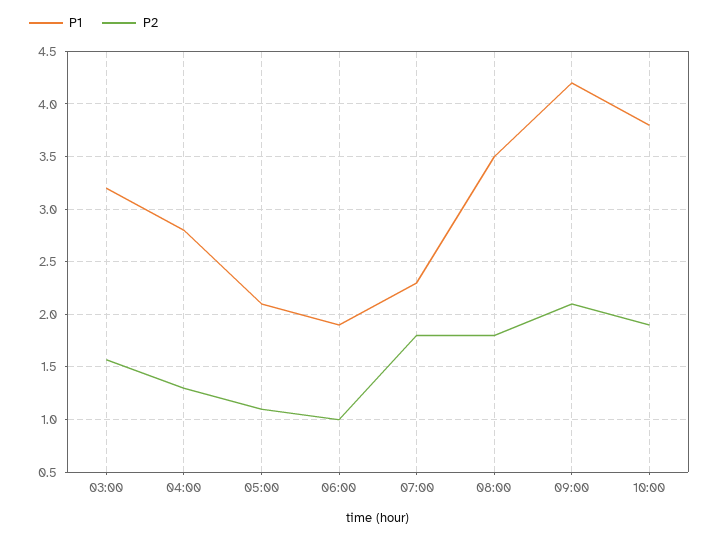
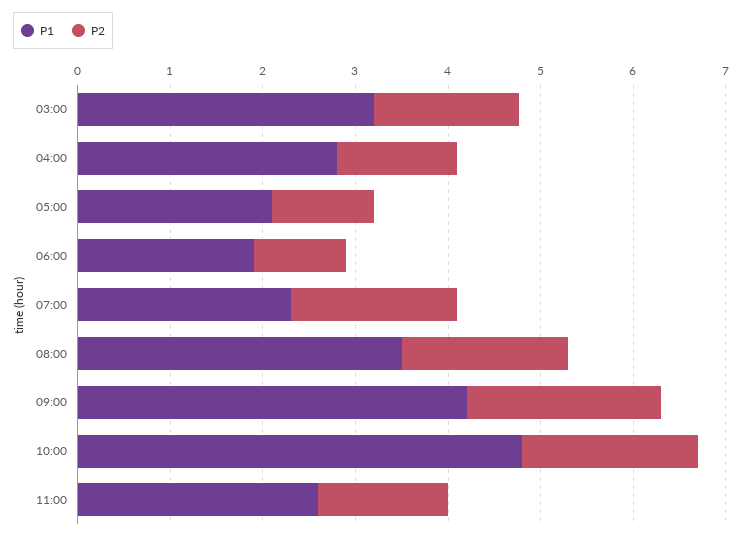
P1, 10:00: 3.8 -> 4.8
P1, 11:00: none -> 2.6
P2, 11:00: none -> 1.4

